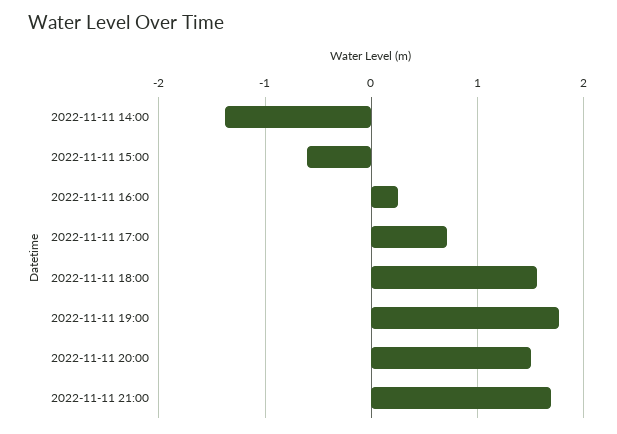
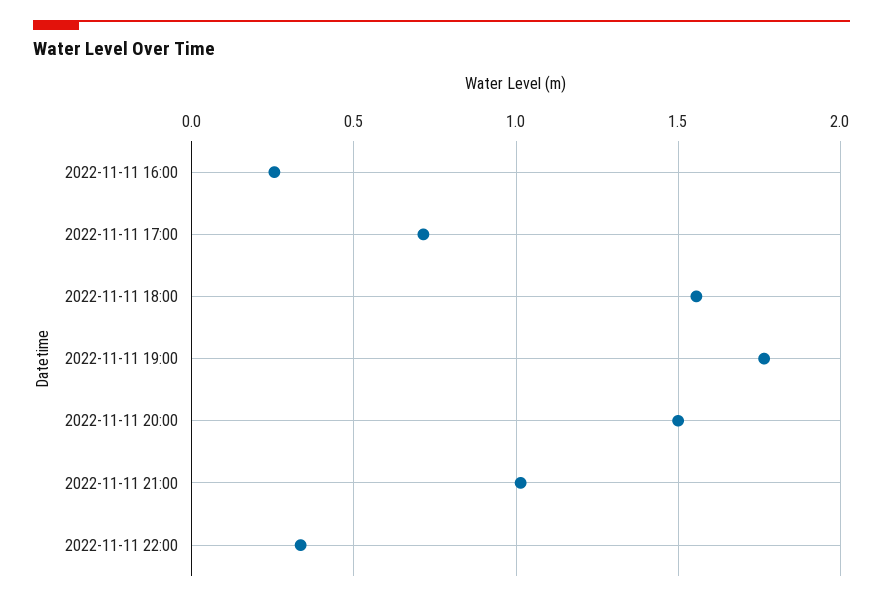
2022-11-11 14:00: -1.4 -> none
2022-11-11 15:00: -0.6 -> none
2022-11-11 21:00: 1.7 -> 1
2022-11-11 22:00: none -> 0.35

